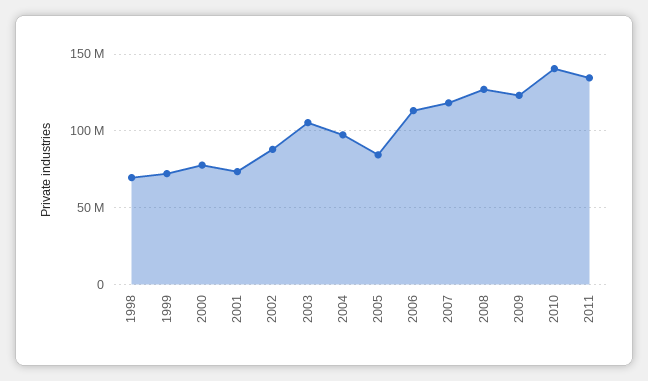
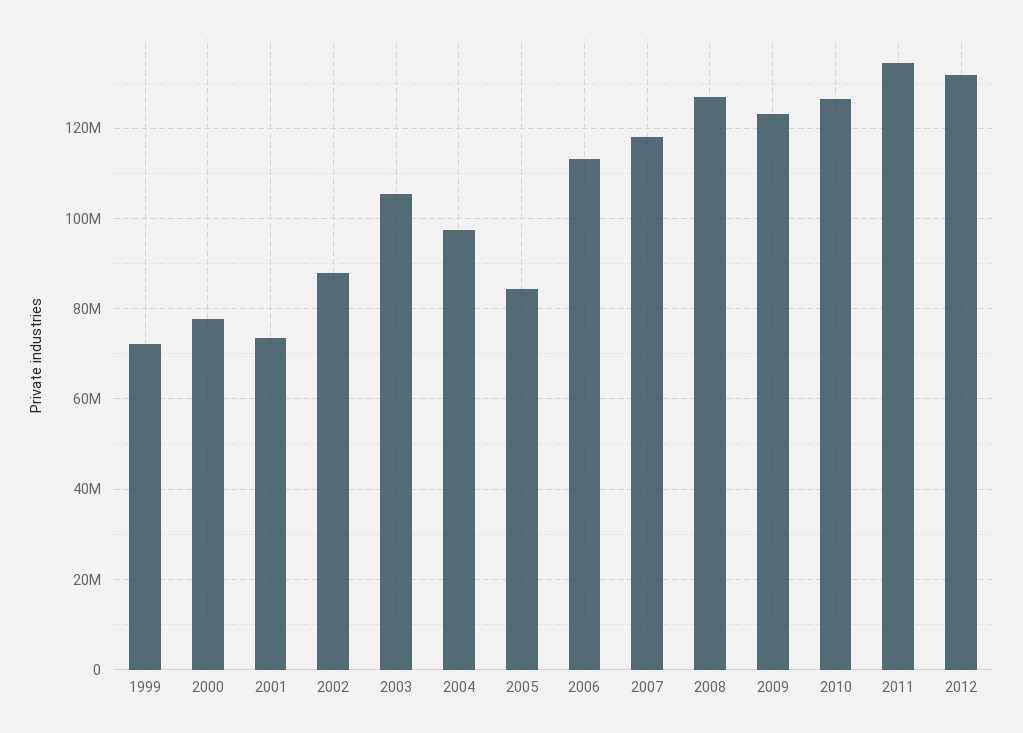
1998: 70000000 -> none
2010: 140000000 -> 126000000
2012: none -> 132000000

